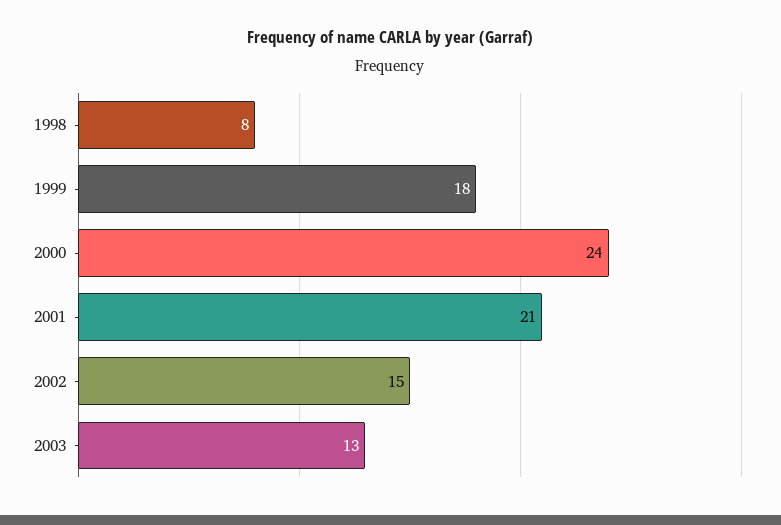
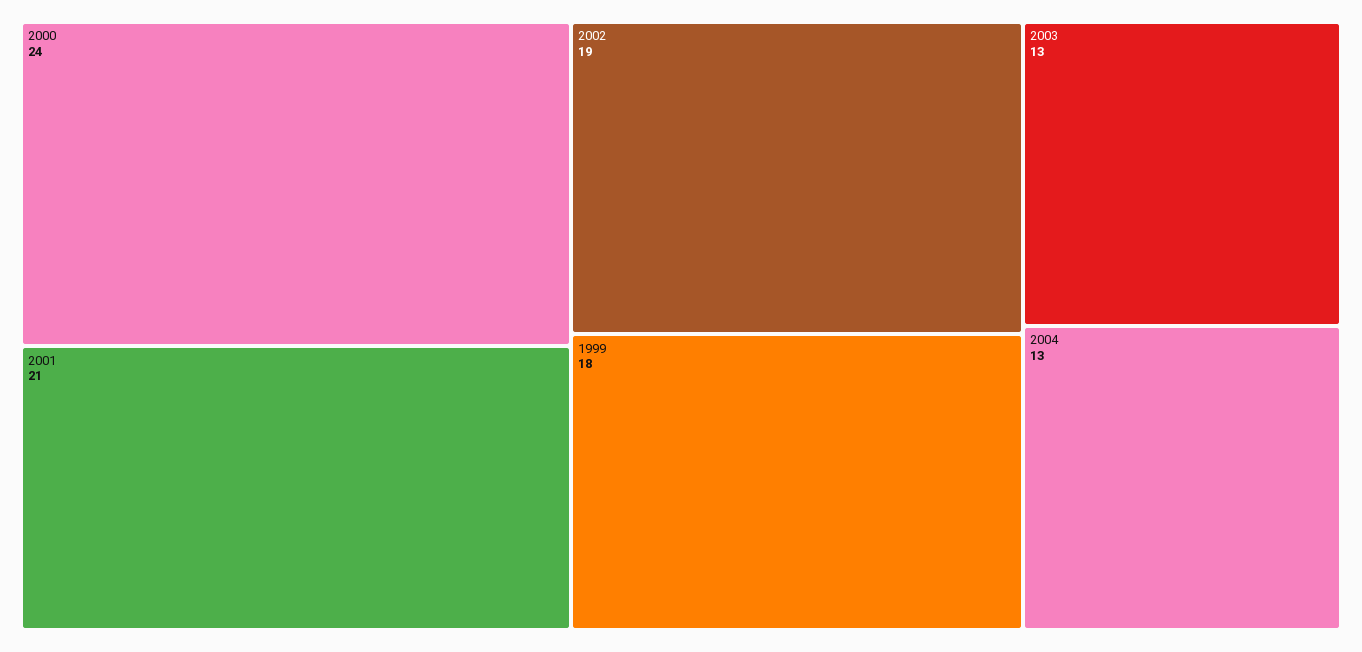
1998: 8 -> none
2002: 15 -> 19
2004: none -> 13

